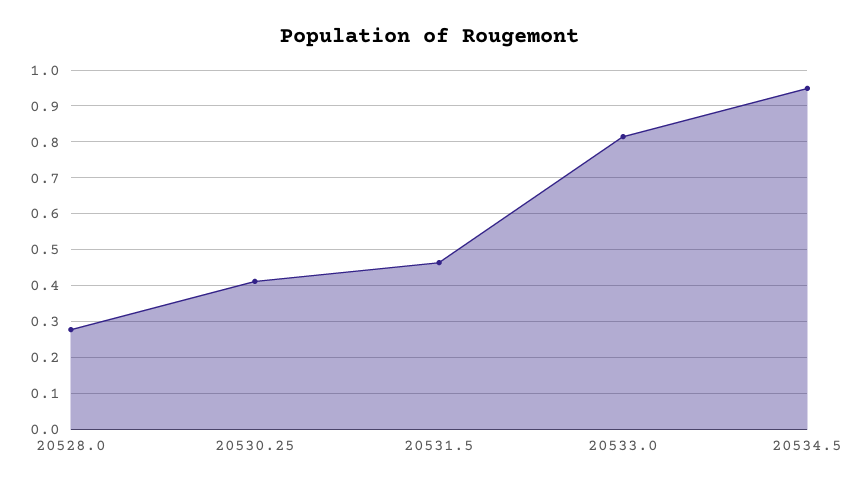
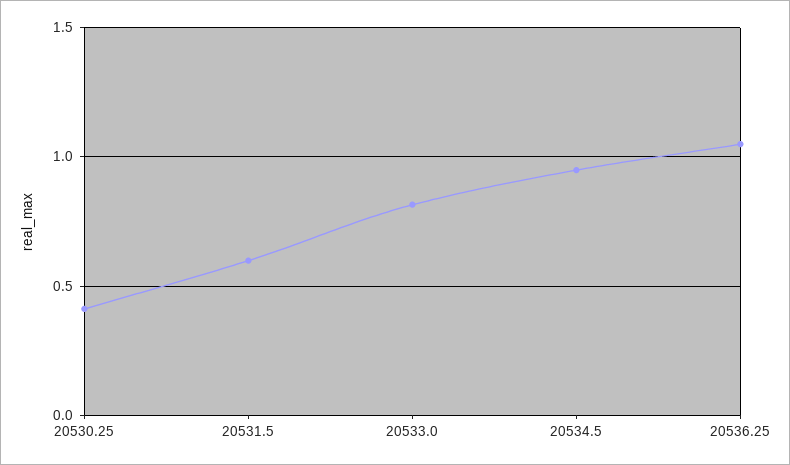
20528.0: 0.28 -> none
20531.5: 0.46 -> 0.6
20536.25: none -> 1.05

